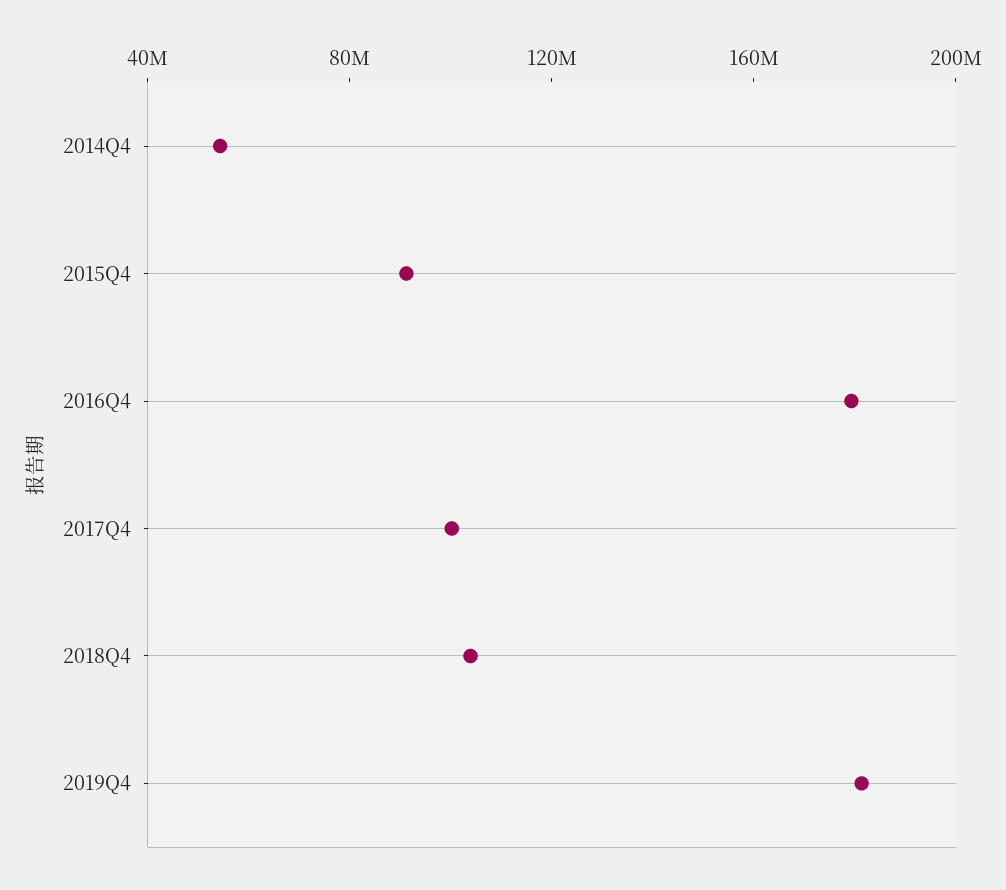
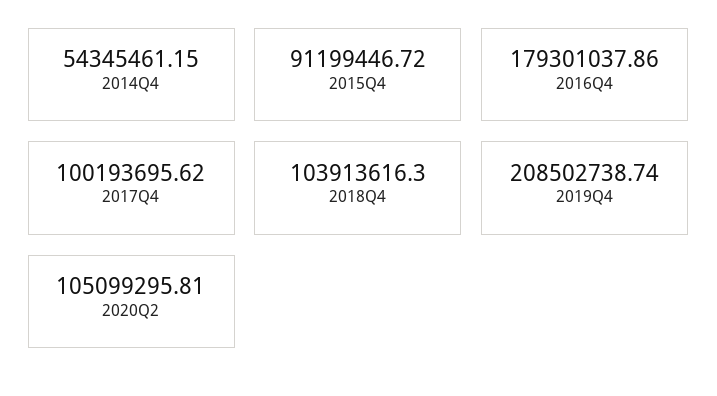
2019Q4: 180000000 -> 208502738.74
2020Q2: none -> 105099295.81

